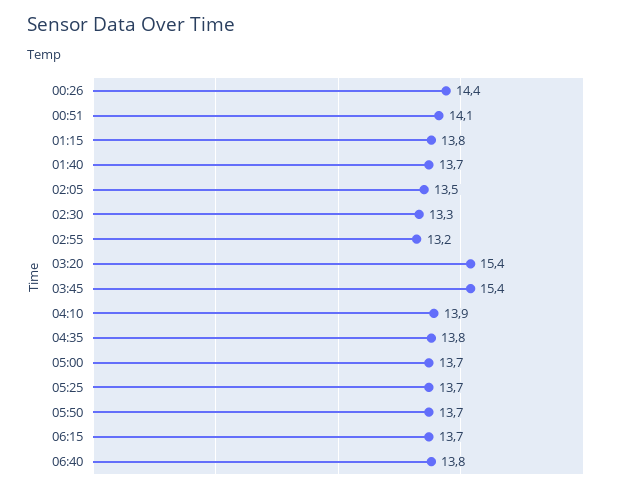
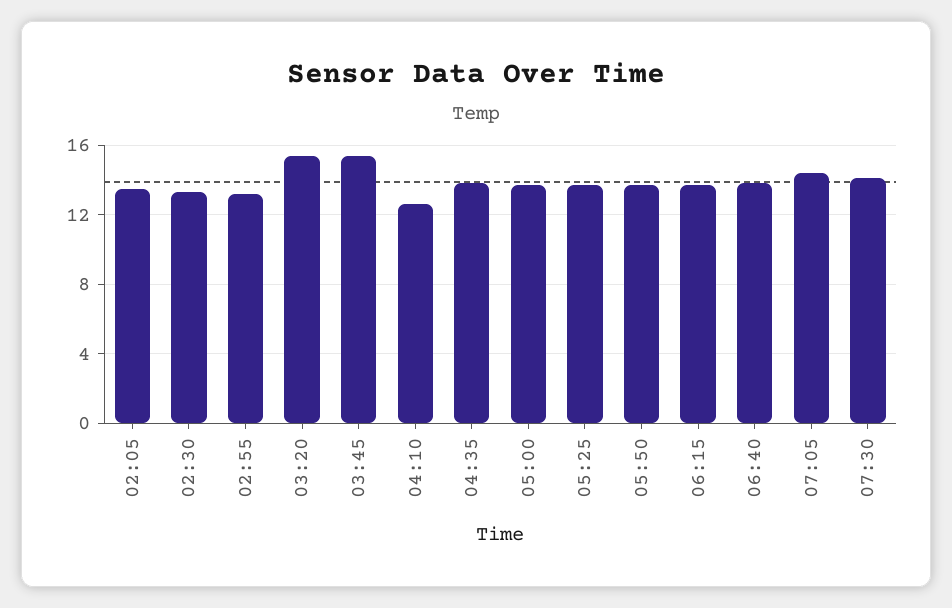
00:26: 14.4 -> none
00:51: 14.1 -> none
01:15: 13.8 -> none
01:40: 13.7 -> none
04:10: 13.9 -> 12.5
07:05: none -> 14.5
07:30: none -> 14

